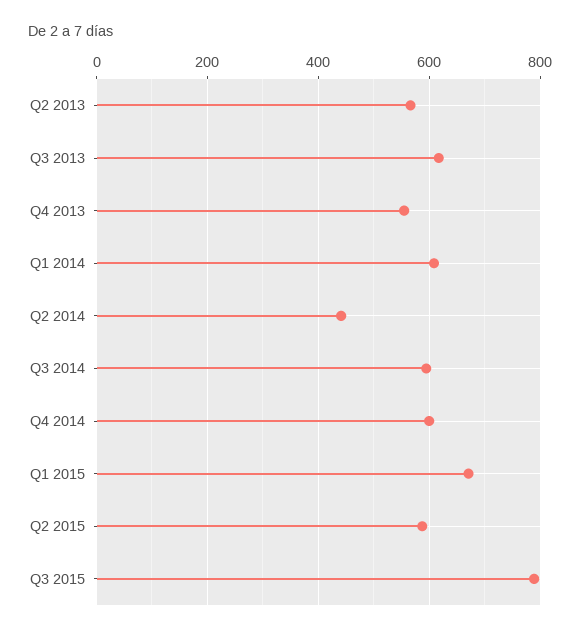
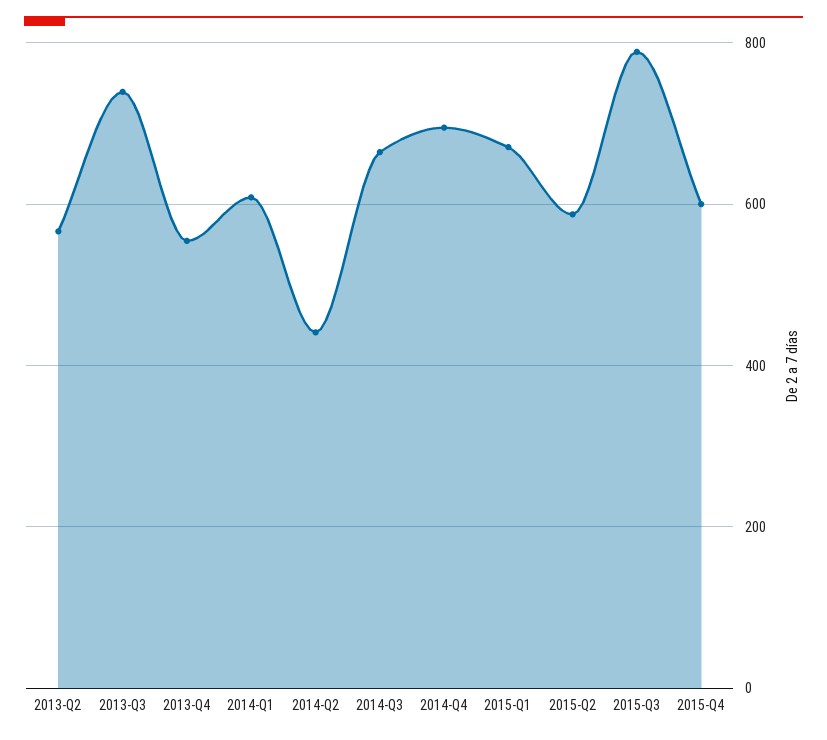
Q3 2013: 620 -> 740
Q3 2014: 600 -> 660
Q4 2014: 600 -> 700
2015-Q4: none -> 600

